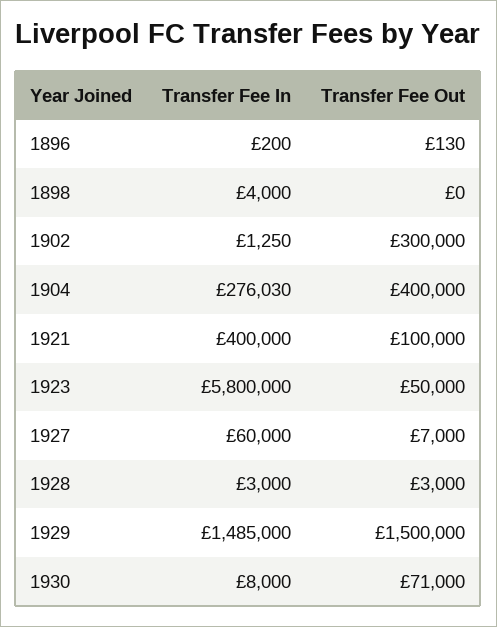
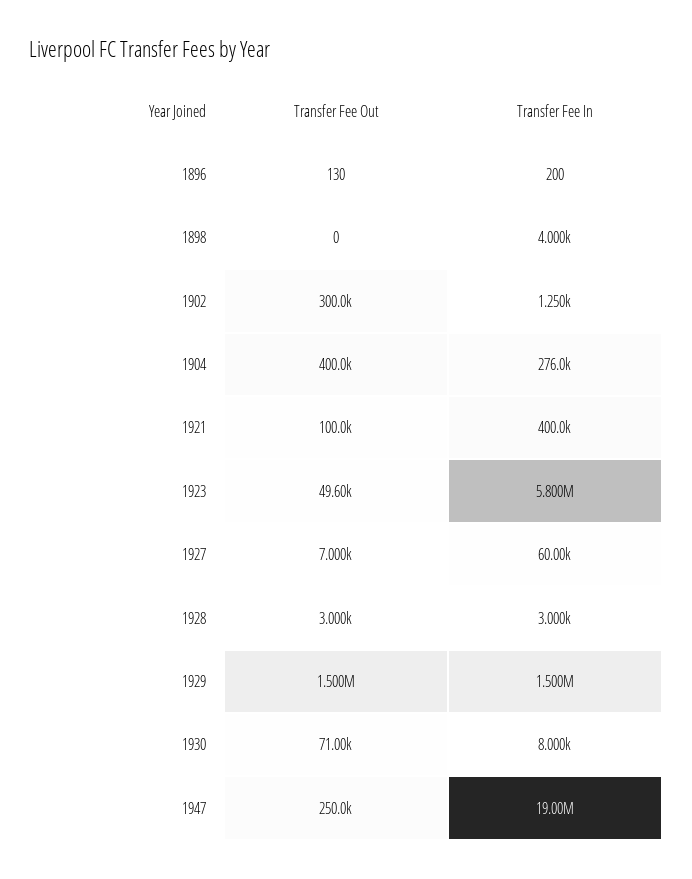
Transfer Fee Out, 1923: 50000 -> 49600
Transfer Fee In, 1929: 1485000 -> 1500000
Transfer Fee Out, 1947: none -> 250000
Transfer Fee In, 1947: none -> 19000000

